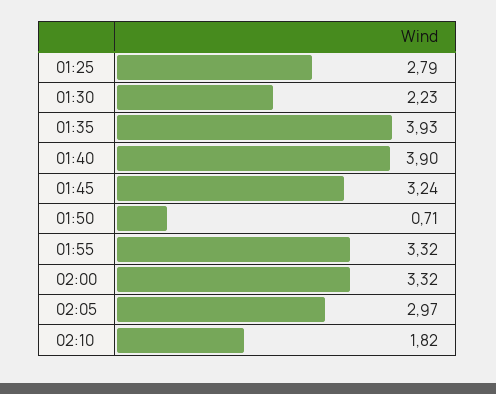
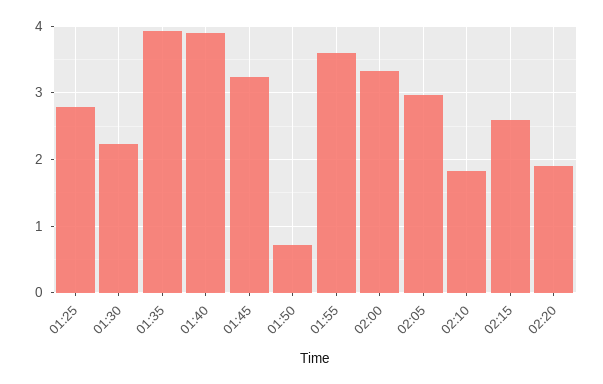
01:55: 3.32 -> 3.6
02:15: none -> 2.6
02:20: none -> 1.9

